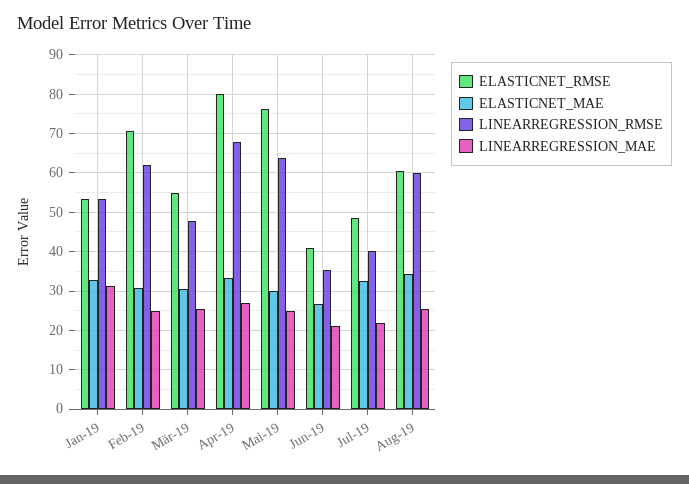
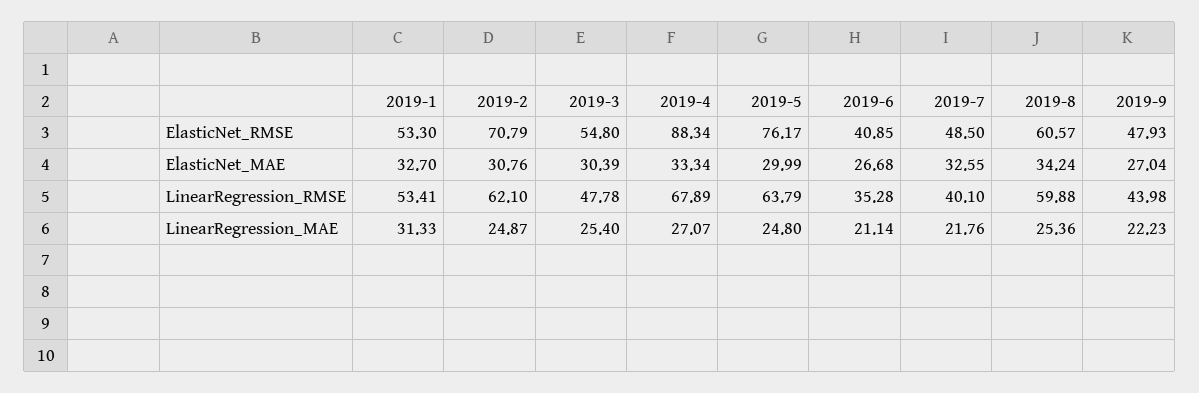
ELASTICNET_RMSE, Apr-19: 80 -> 88.34
ELASTICNET_RMSE, 2019-9: none -> 47.93
ELASTICNET_MAE, 2019-9: none -> 27.04
LINEARREGRESSION_RMSE, 2019-9: none -> 43.98
LINEARREGRESSION_MAE, 2019-9: none -> 22.23

